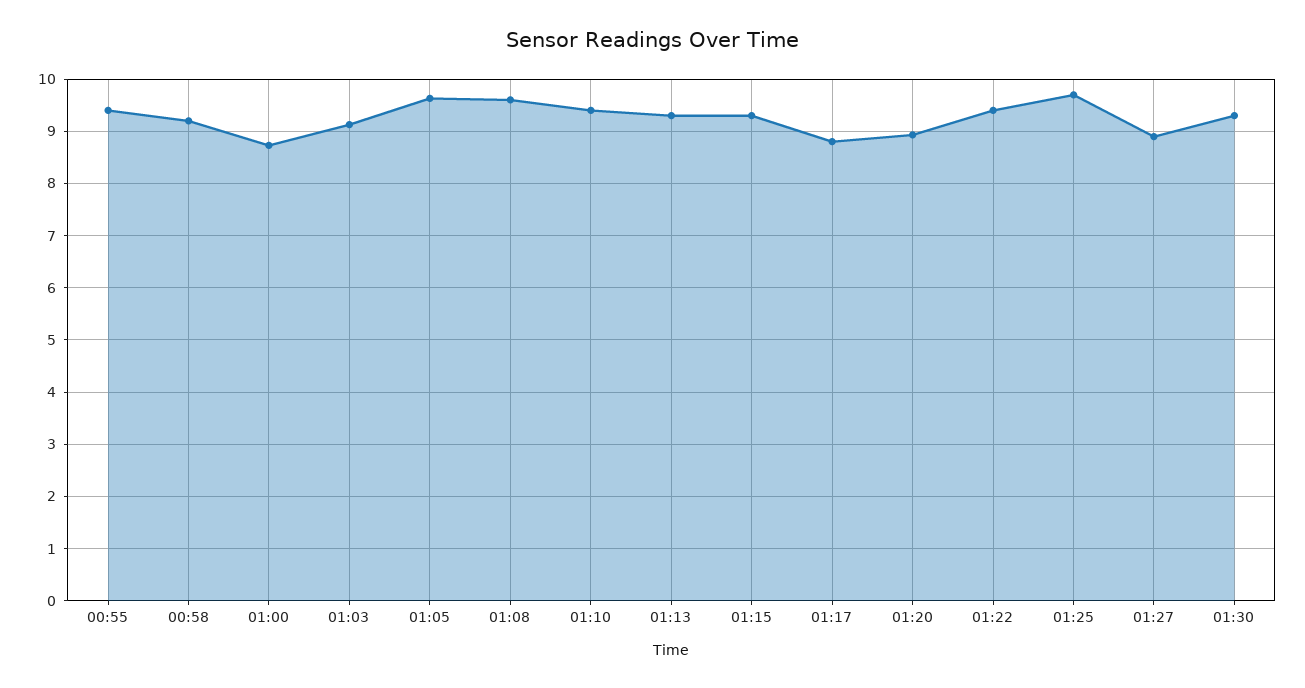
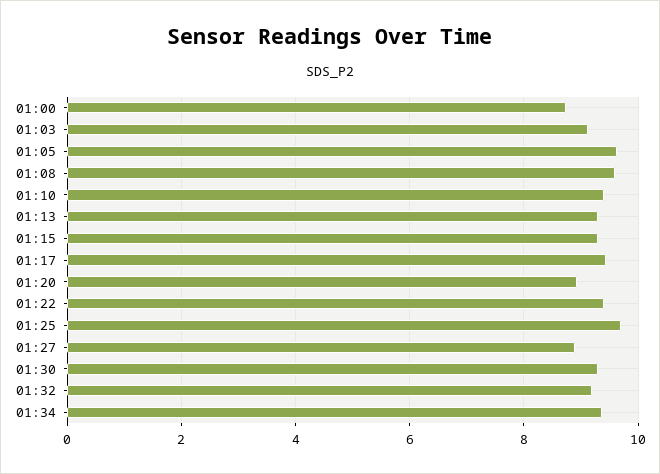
00:55: 9.4 -> none
00:58: 9.2 -> none
01:17: 8.8 -> 9.4
01:32: none -> 9.2
01:34: none -> 9.4

